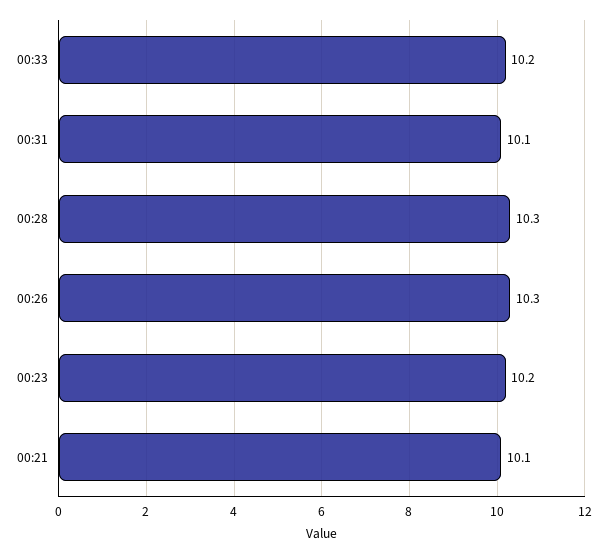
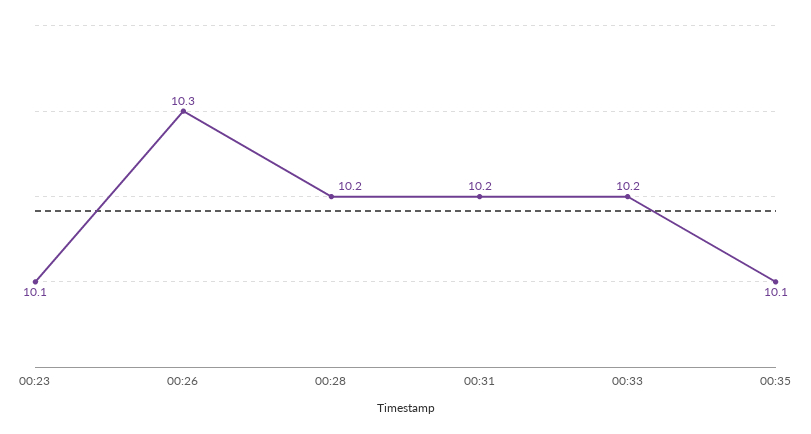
00:31: 10.1 -> 10.2
00:28: 10.3 -> 10.2
00:23: 10.2 -> 10.1
00:21: 10.1 -> none
00:35: none -> 10.1

